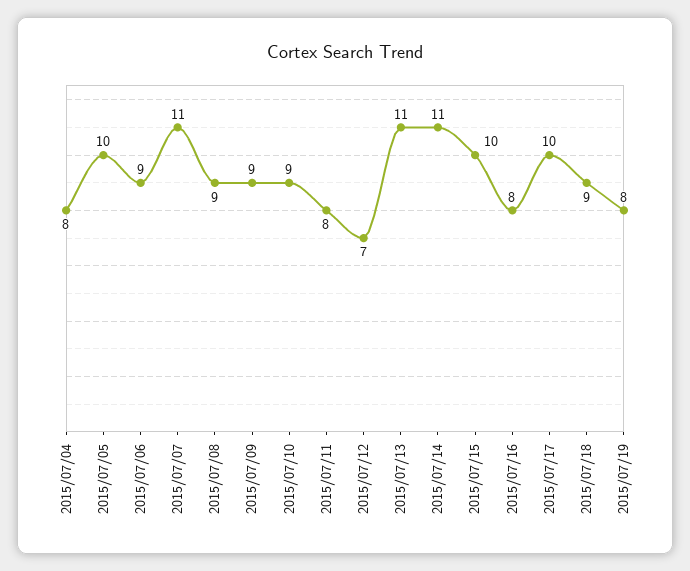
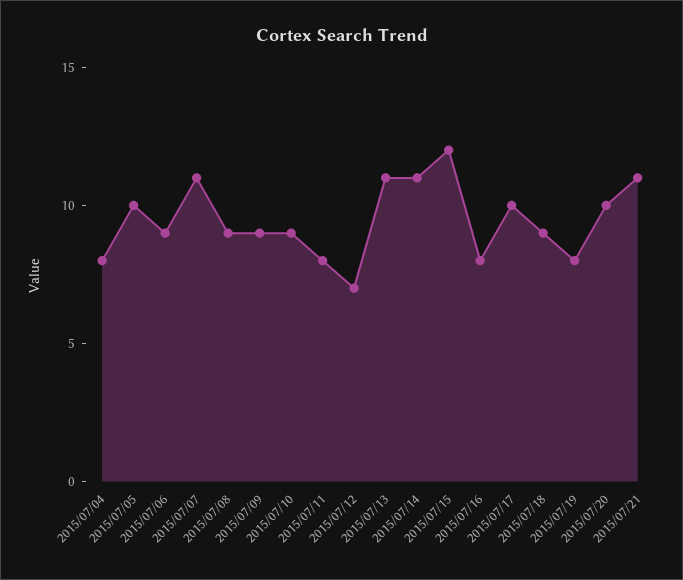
2015/07/15: 10 -> 12
2015/07/20: none -> 10
2015/07/21: none -> 11

